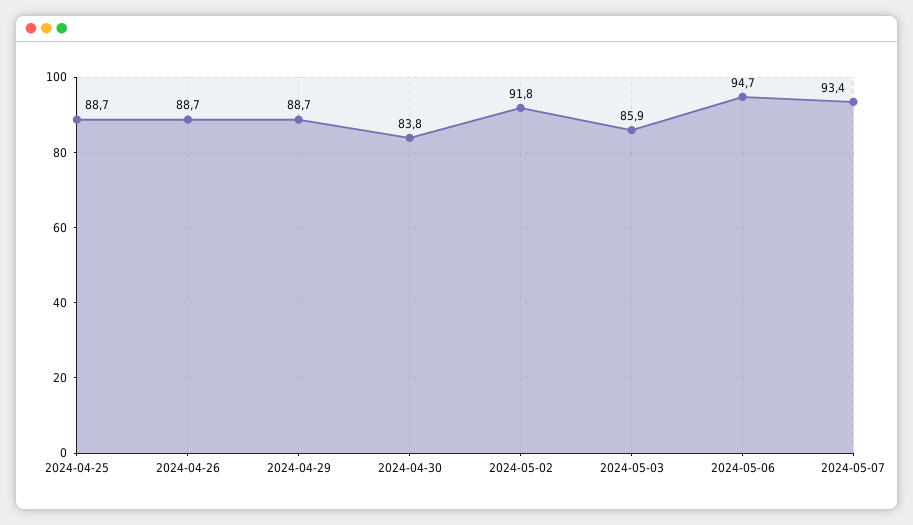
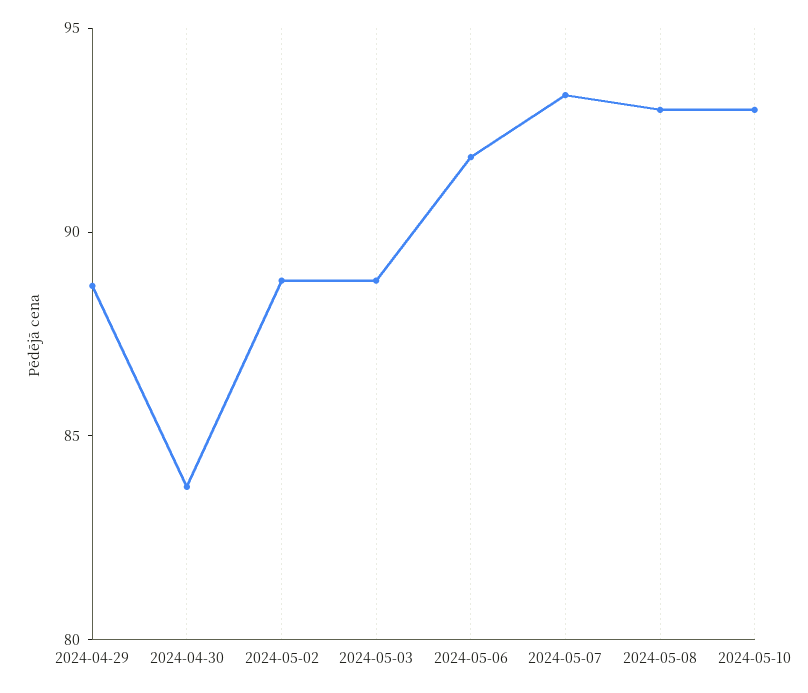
2024-04-25: 88.7 -> none
2024-04-26: 88.7 -> none
2024-05-02: 91.8 -> 89
2024-05-03: 85.9 -> 89
2024-05-06: 94.7 -> 92
2024-05-08: none -> 93
2024-05-10: none -> 93

